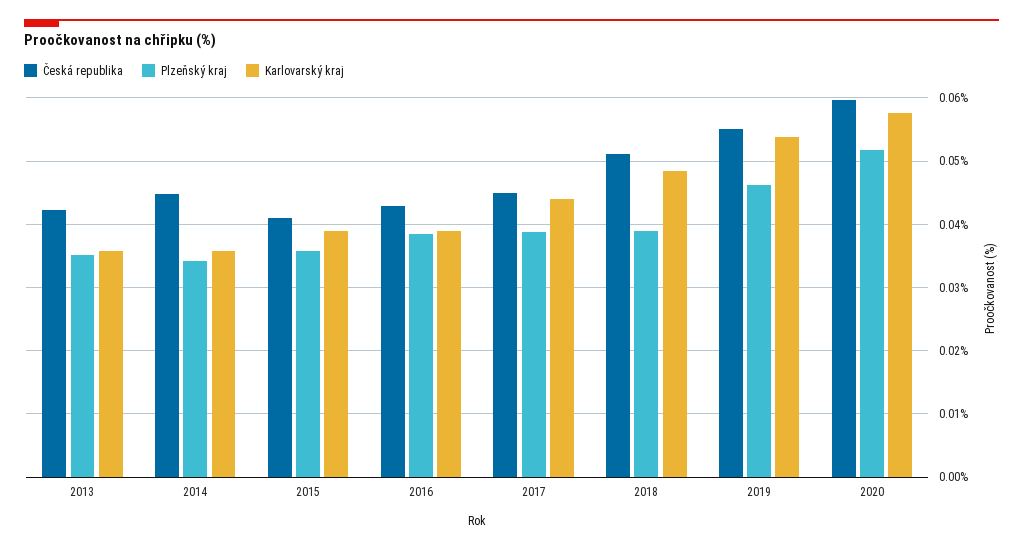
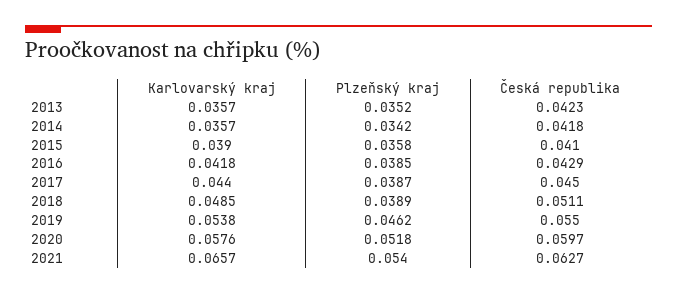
Česká republika, 2014: 0.045 -> 0.0418
Karlovarský kraj, 2016: 0.039 -> 0.0418
Karlovarský kraj, 2021: none -> 0.0657
Plzeňský kraj, 2021: none -> 0.054
Česká republika, 2021: none -> 0.0627

